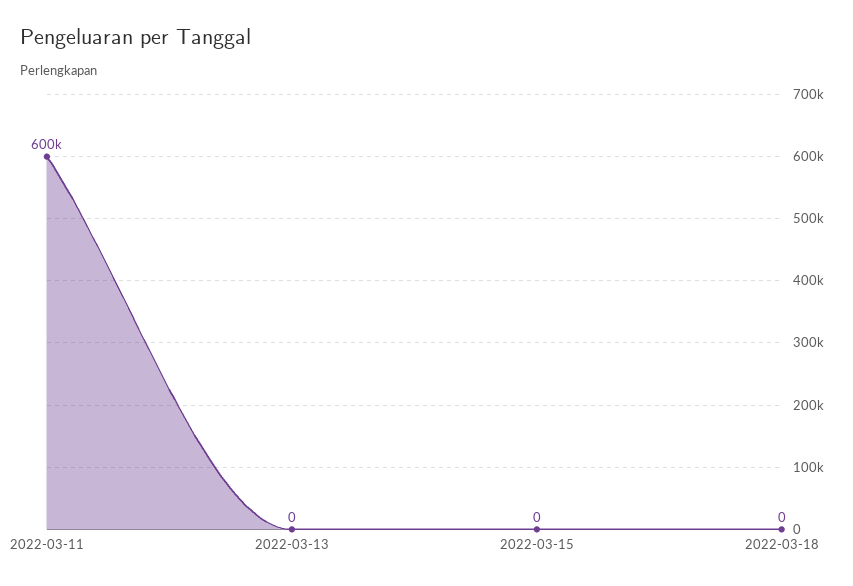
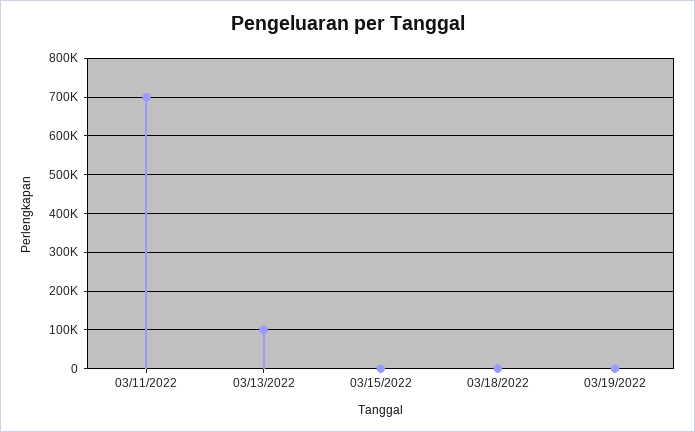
2022-03-11: 600000 -> 700000
2022-03-13: 0 -> 100000
03/19/2022: none -> 0

